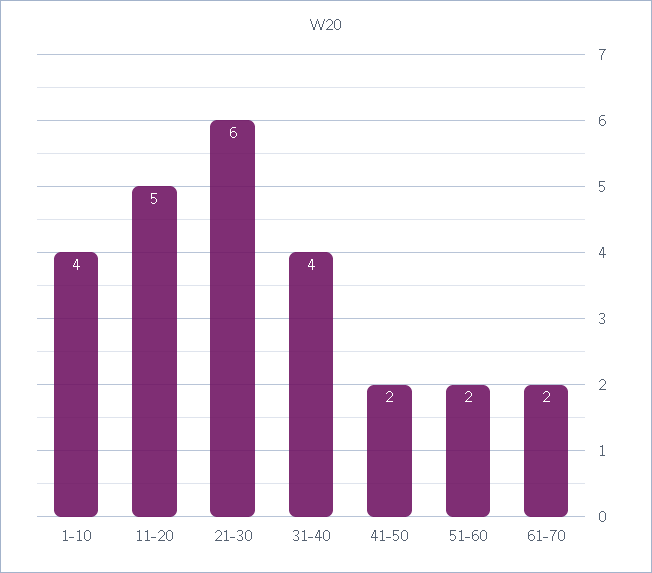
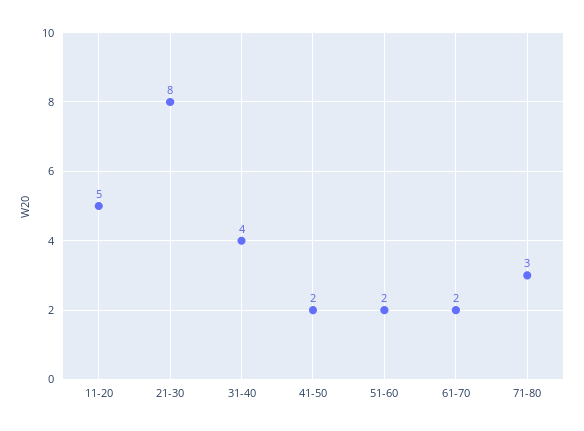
1-10: 4 -> none
21-30: 6 -> 8
71-80: none -> 3

